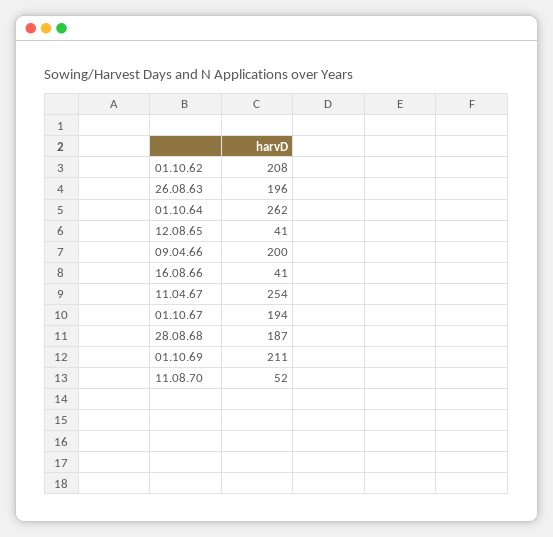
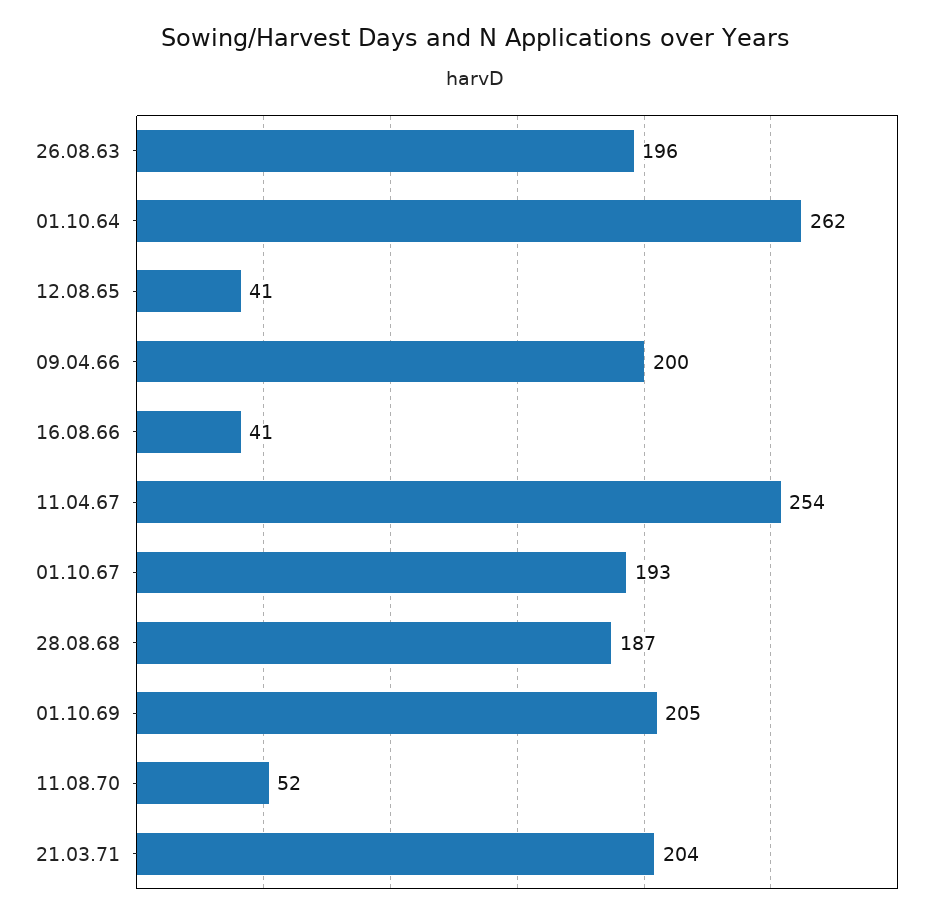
01.10.62: 208 -> none
01.10.67: 194 -> 193
01.10.69: 211 -> 205
21.03.71: none -> 204

